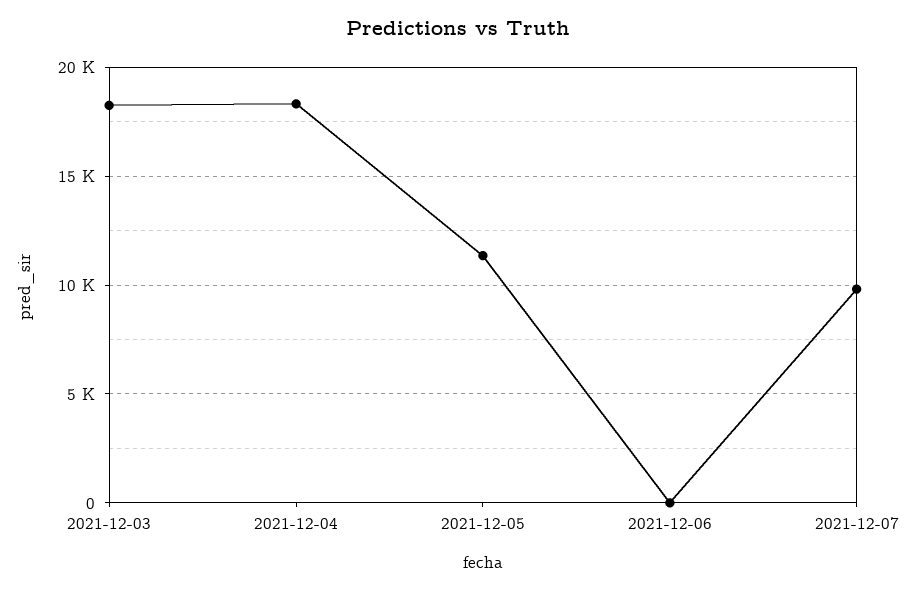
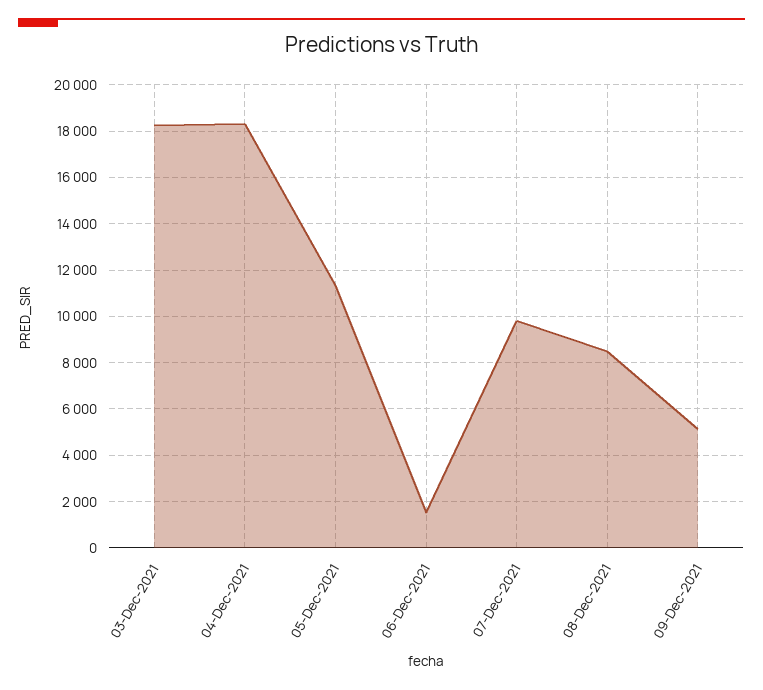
2021-12-06: 0 -> 1500
08-Dec-2021: none -> 8500
09-Dec-2021: none -> 5000

